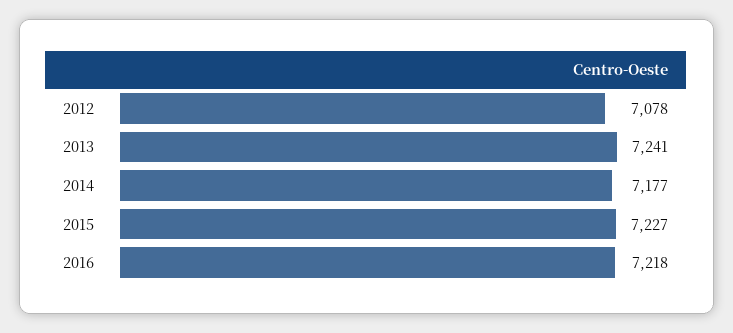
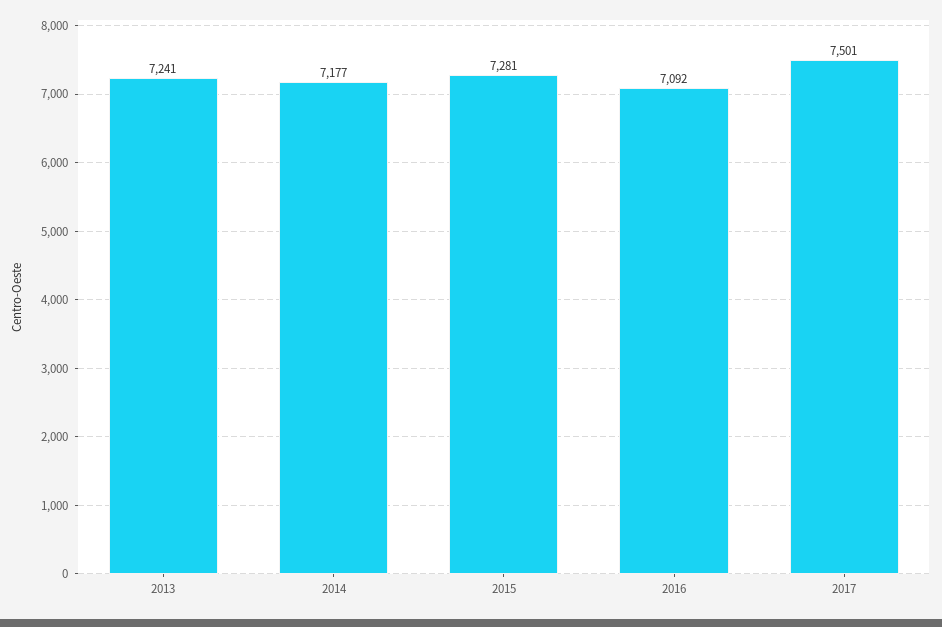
2012: 7078 -> none
2015: 7227 -> 7281
2016: 7218 -> 7092
2017: none -> 7501

